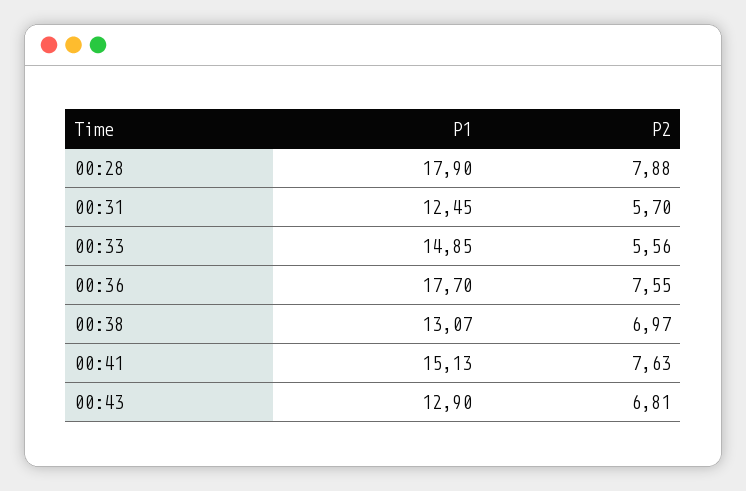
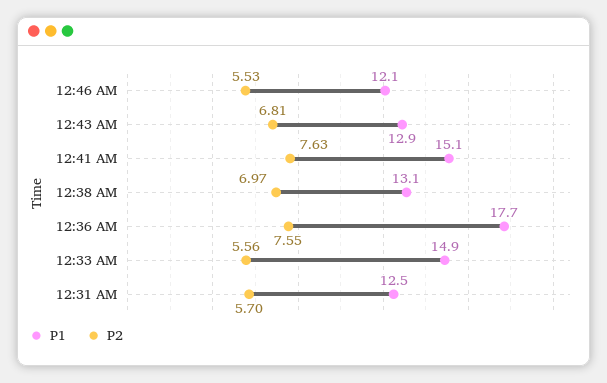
P1, 00:28: 17.9 -> none
P2, 00:28: 7.88 -> none
P1, 12:46 AM: none -> 12.1
P2, 12:46 AM: none -> 5.53

